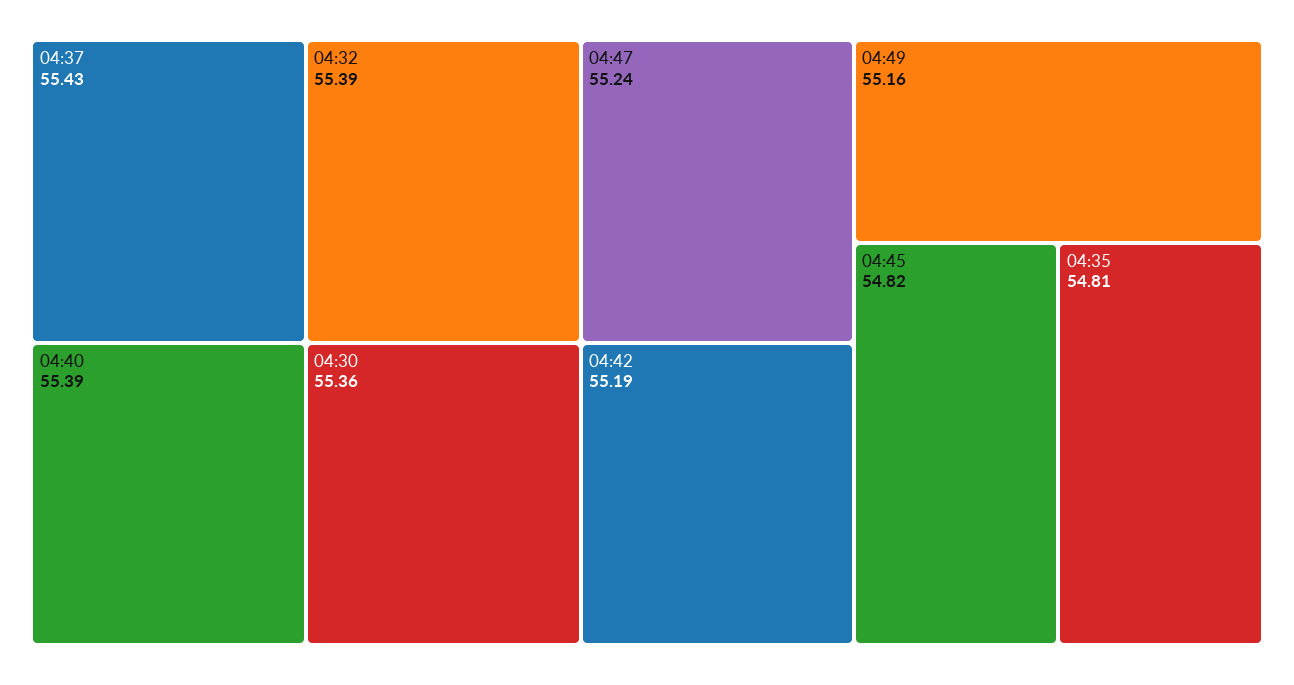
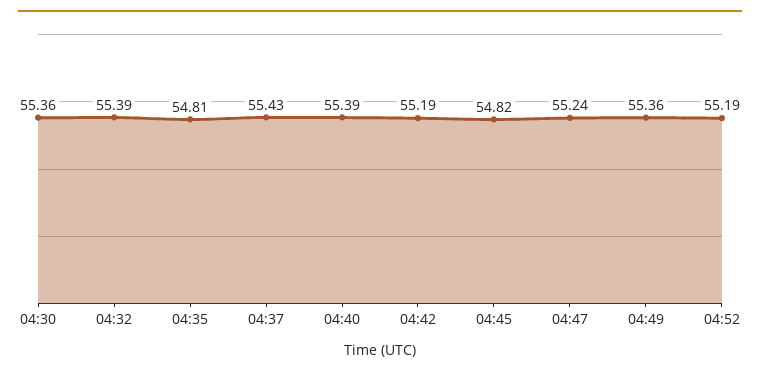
04:49: 55.16 -> 55.36
04:52: none -> 55.19

